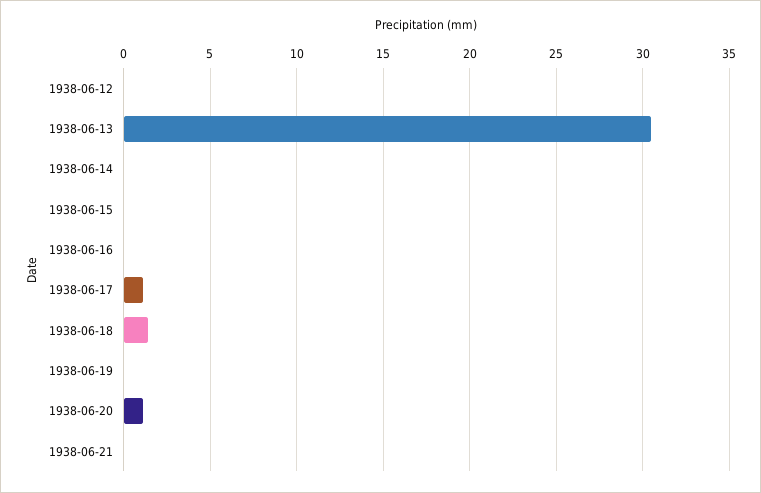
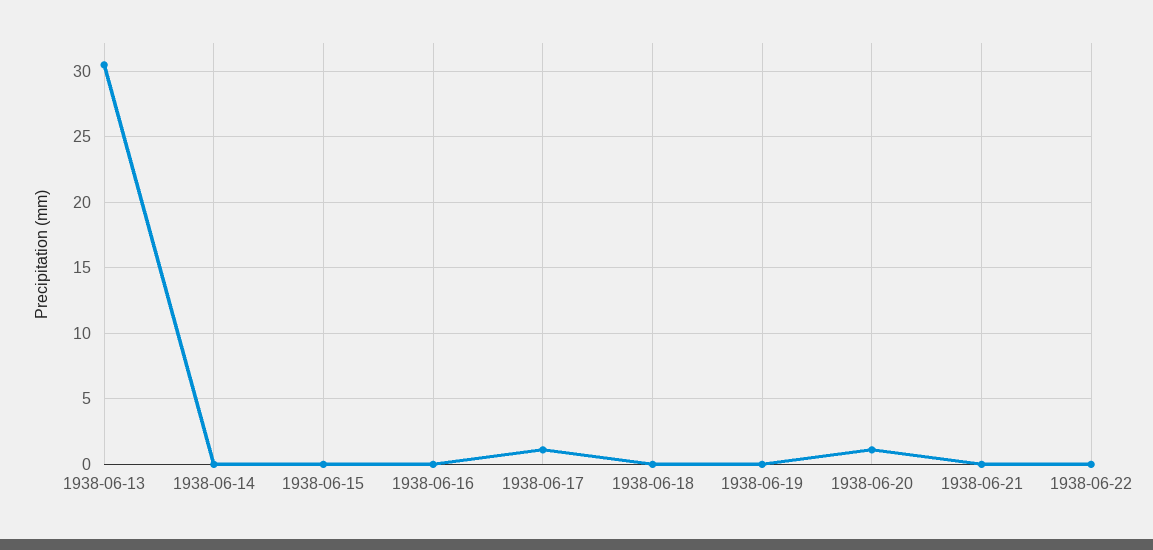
1938-06-12: 0 -> none
1938-06-18: 1.5 -> 0
1938-06-22: none -> 0

